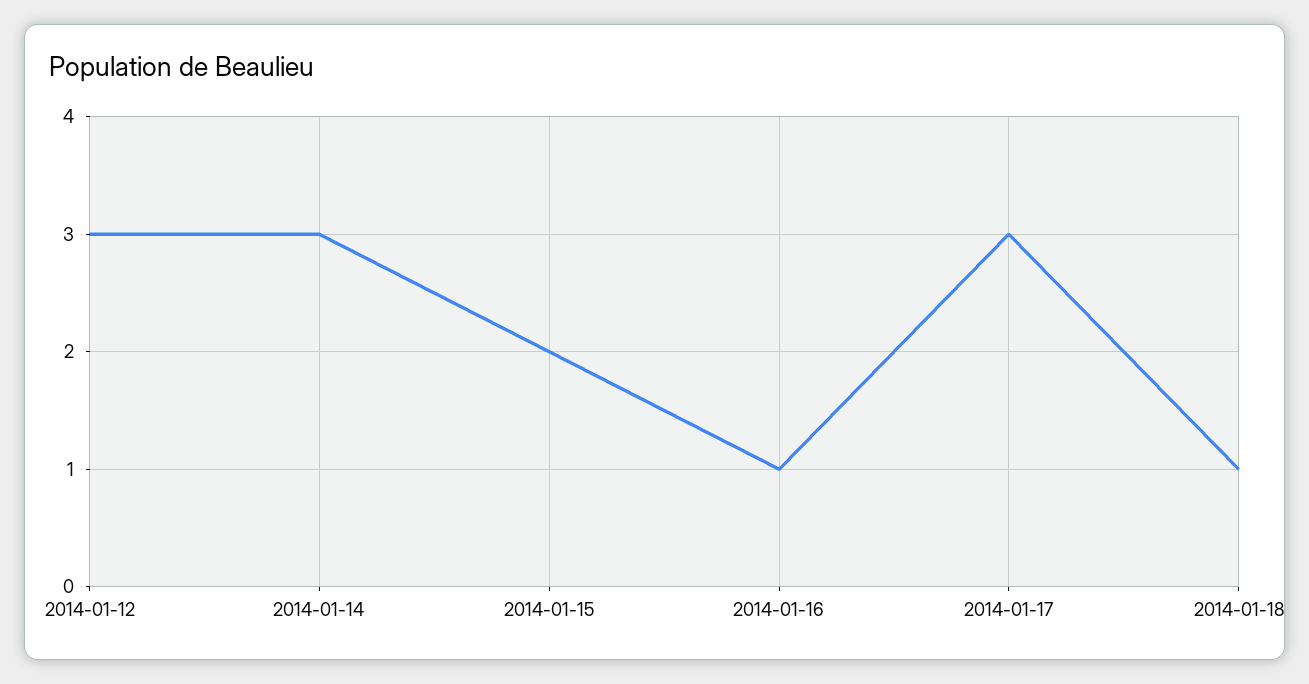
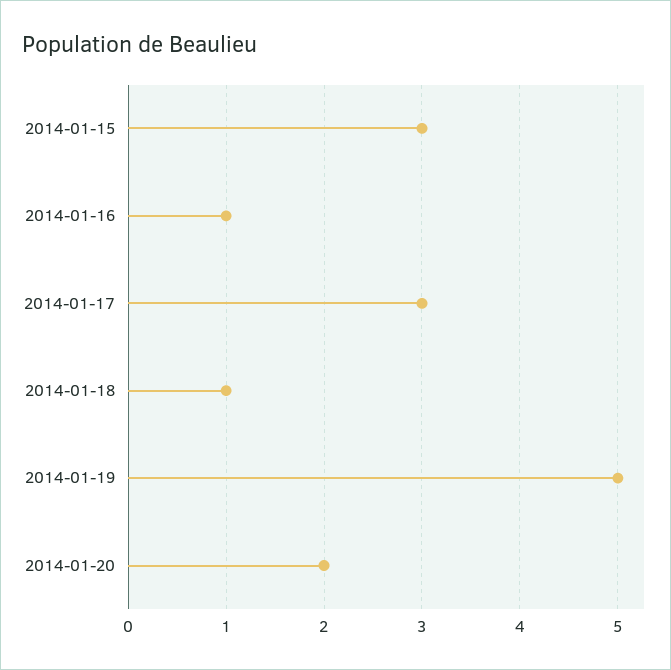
2014-01-12: 3 -> none
2014-01-14: 3 -> none
2014-01-15: 2 -> 3
2014-01-19: none -> 5
2014-01-20: none -> 2

